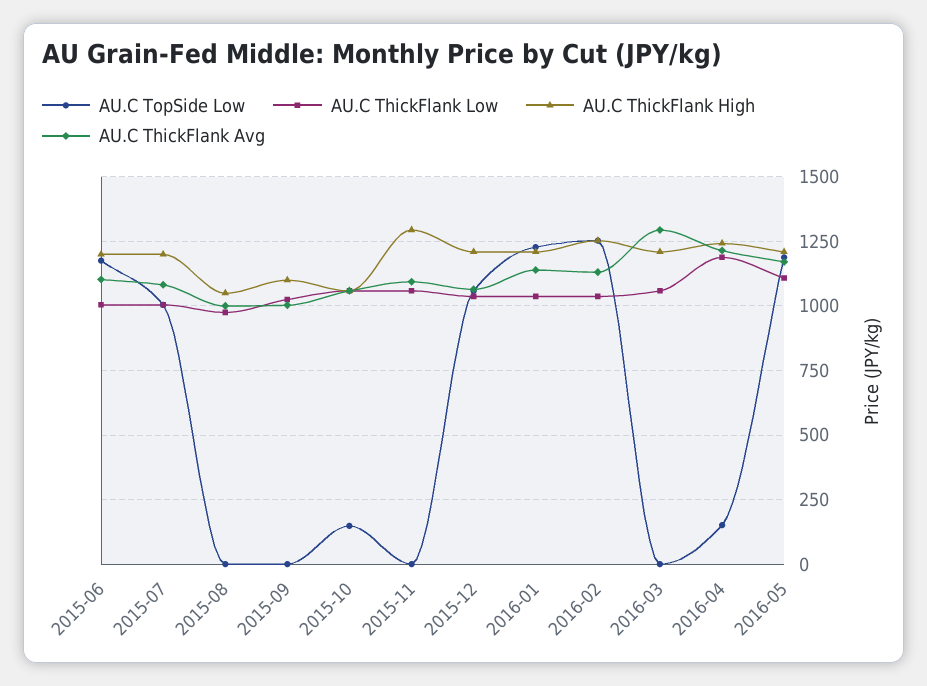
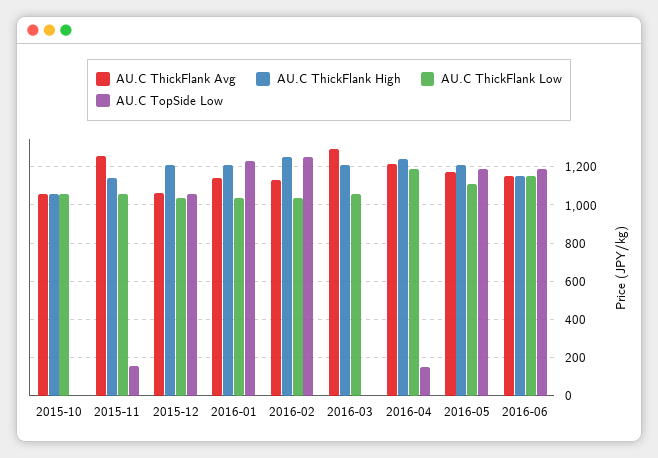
AU.C TopSide Low, 2015-06: 1175 -> none
AU.C ThickFlank Low, 2015-06: 1000 -> none
AU.C ThickFlank High, 2015-06: 1200 -> none
AU.C ThickFlank Avg, 2015-06: 1100 -> none
AU.C TopSide Low, 2015-07: 1000 -> none
AU.C ThickFlank Low, 2015-07: 1000 -> none
AU.C ThickFlank High, 2015-07: 1200 -> none
AU.C ThickFlank Avg, 2015-07: 1075 -> none
AU.C TopSide Low, 2015-08: 0 -> none
AU.C ThickFlank Low, 2015-08: 975 -> none
AU.C ThickFlank High, 2015-08: 1050 -> none
AU.C ThickFlank Avg, 2015-08: 1000 -> none
AU.C TopSide Low, 2015-09: 0 -> none
AU.C ThickFlank Low, 2015-09: 1025 -> none
AU.C ThickFlank High, 2015-09: 1100 -> none
AU.C ThickFlank Avg, 2015-09: 1000 -> none
AU.C TopSide Low, 2015-10: 150 -> 0
AU.C TopSide Low, 2015-11: 0 -> 150
AU.C ThickFlank High, 2015-11: 1300 -> 1150
AU.C ThickFlank Avg, 2015-11: 1100 -> 1250
AU.C ThickFlank Avg, 2016-06: none -> 1150
AU.C ThickFlank High, 2016-06: none -> 1150
AU.C ThickFlank Low, 2016-06: none -> 1150
AU.C TopSide Low, 2016-06: none -> 1200

